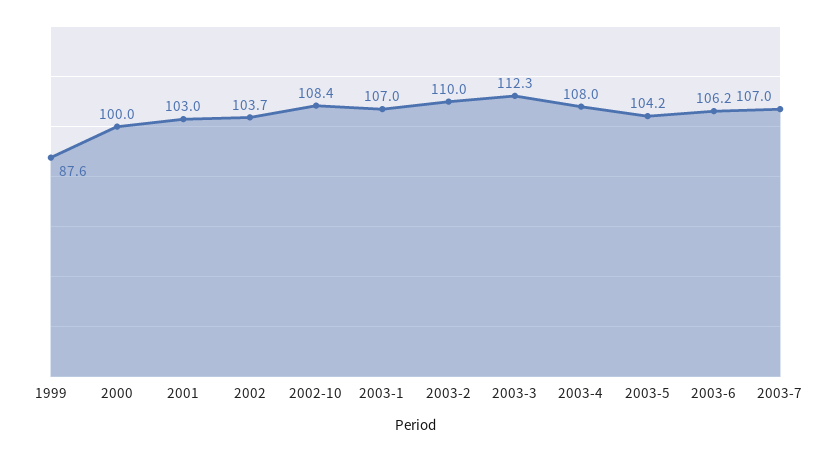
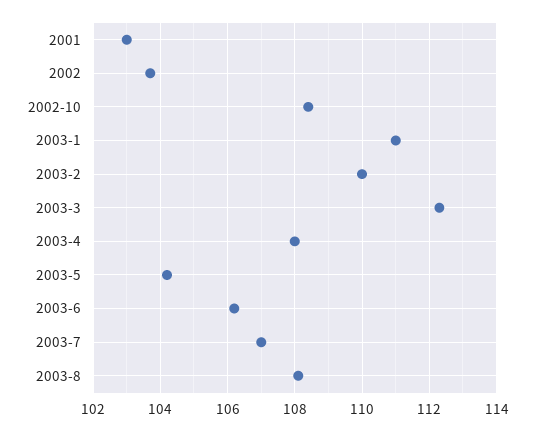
1999: 87.6 -> none
2000: 100 -> none
2003-1: 107 -> 111
2003-8: none -> 108

